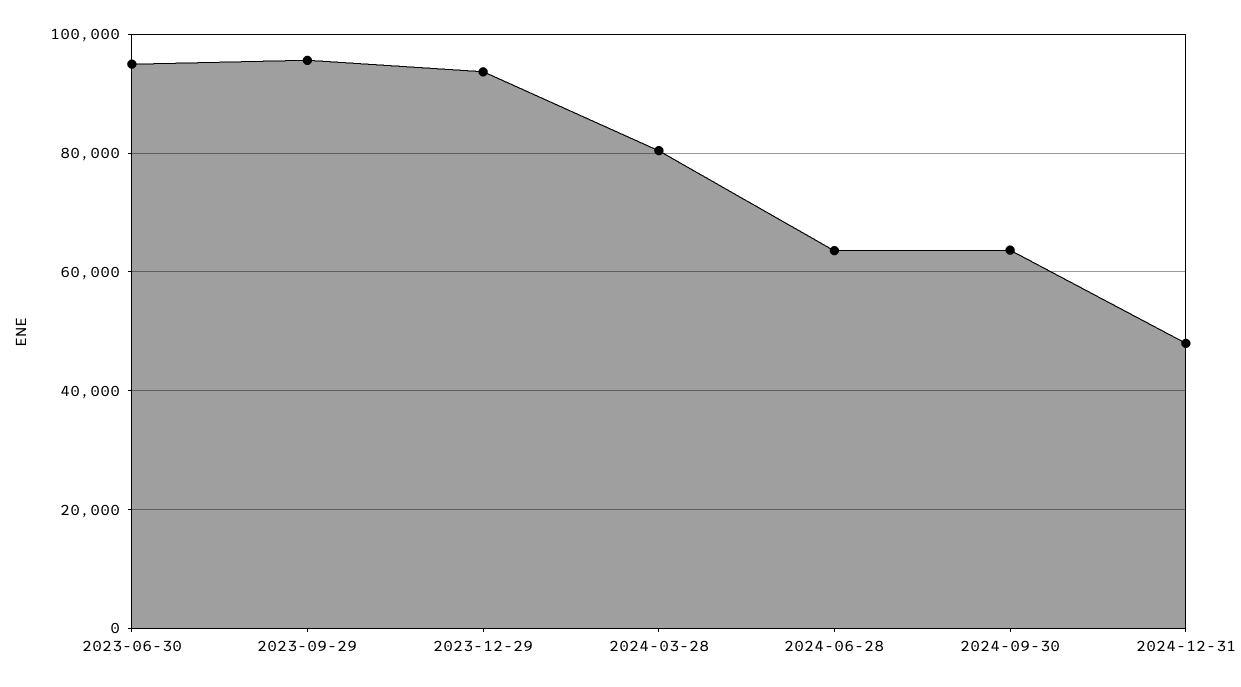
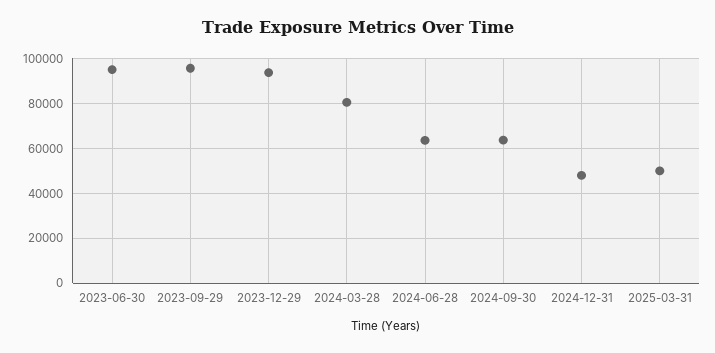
2025-03-31: none -> 50000

